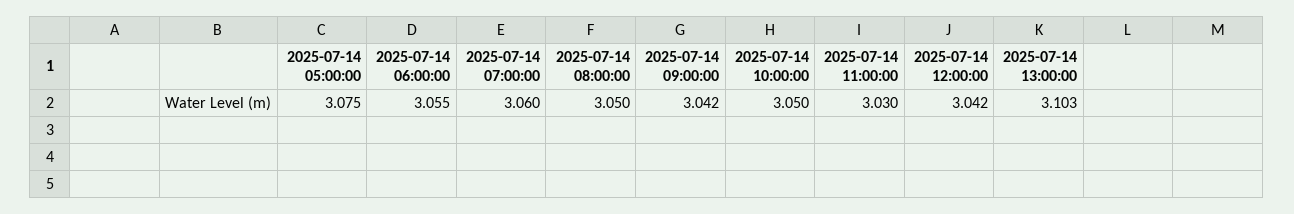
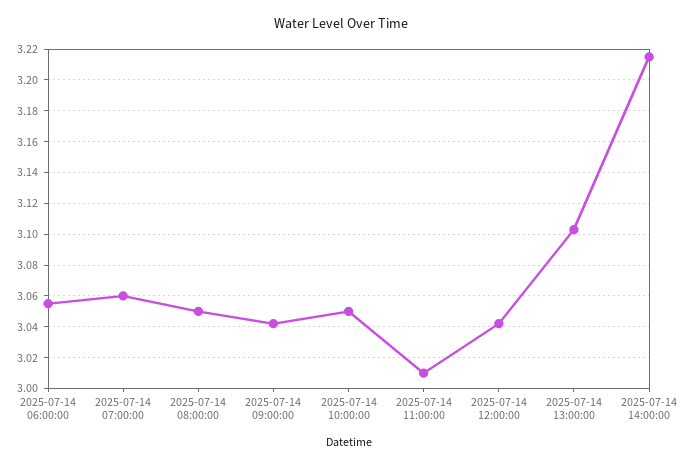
2025-07-14 05:00:00: 3.075 -> none
2025-07-14 11:00:00: 3.03 -> 3.01
2025-07-14 14:00:00: none -> 3.215

